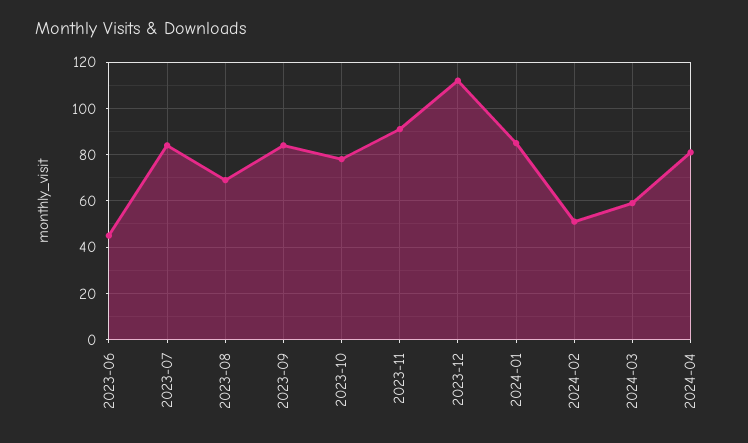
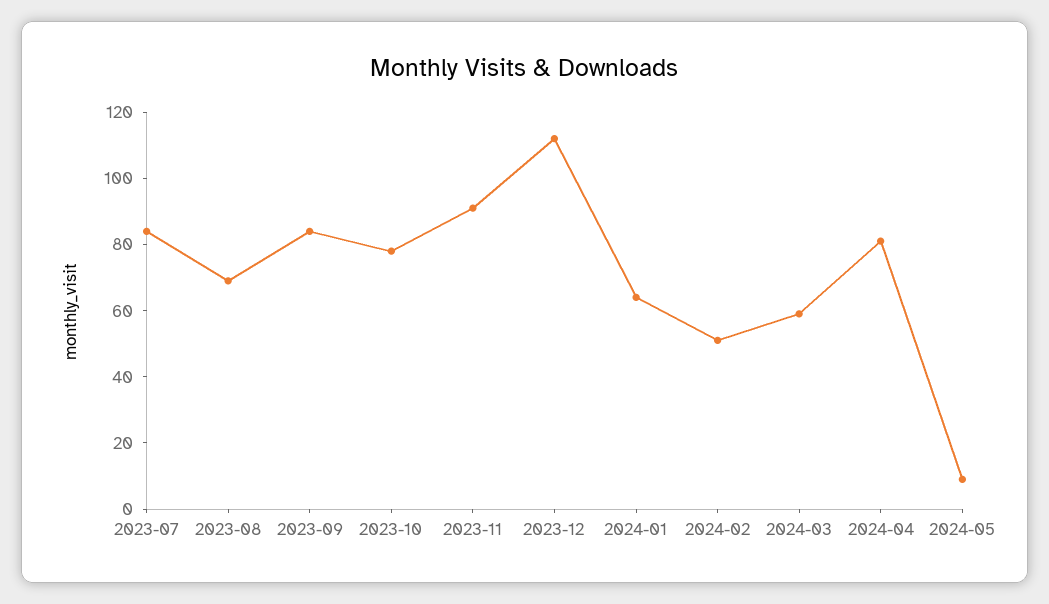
2023-06: 45 -> none
2024-01: 85 -> 65
2024-05: none -> 10

